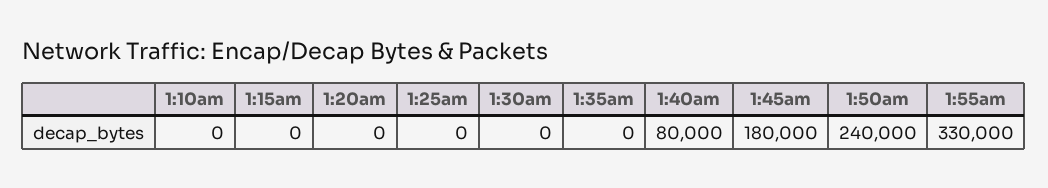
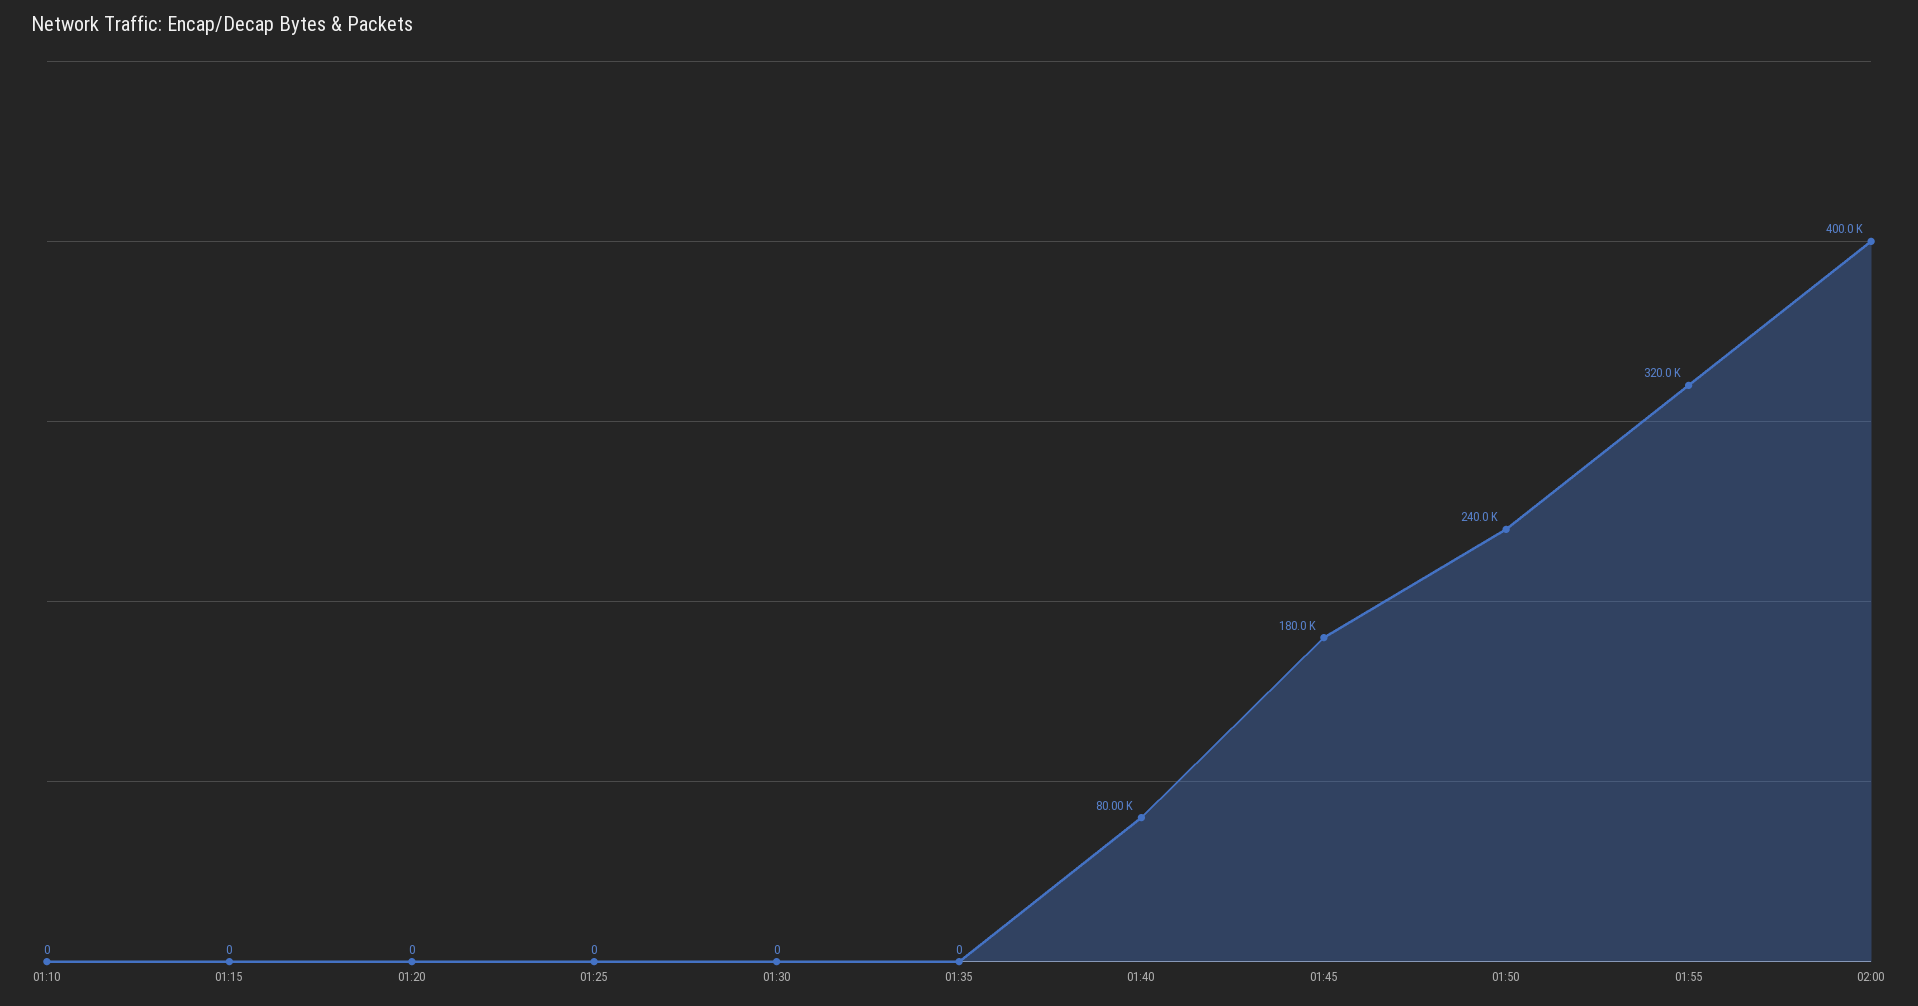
1:55am: 330000 -> 320000
02:00: none -> 400000

